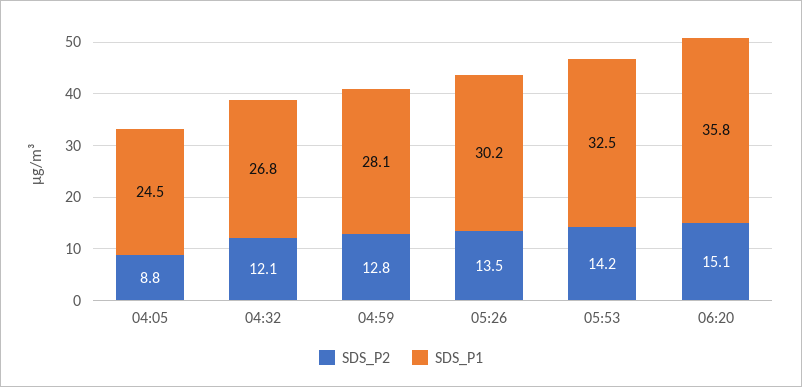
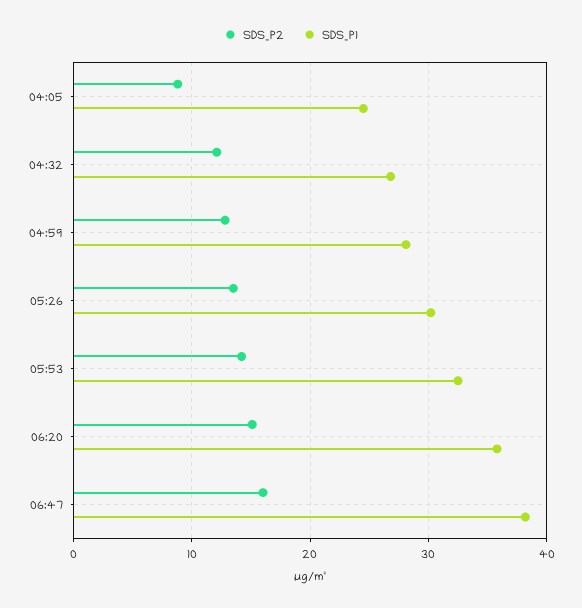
SDS_P2, 06:47: none -> 16
SDS_P1, 06:47: none -> 38

